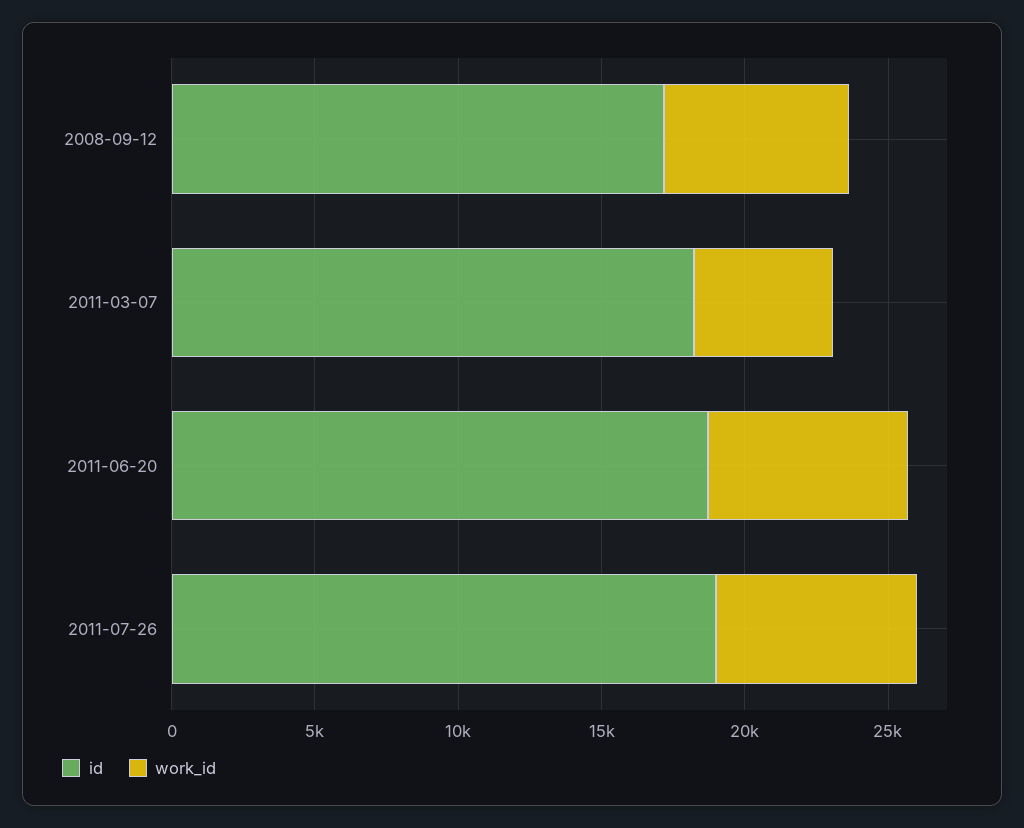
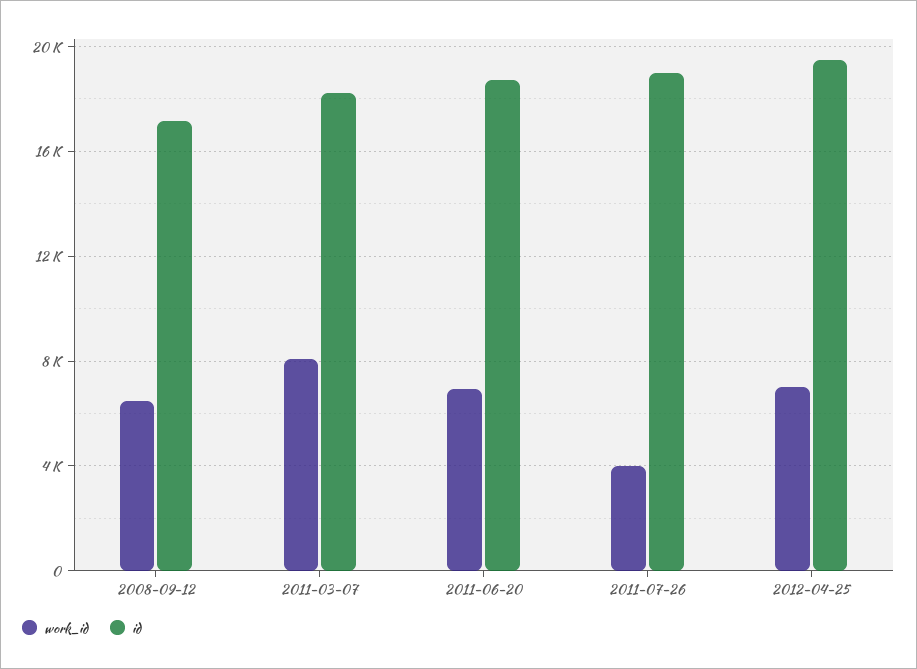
work_id, 2011-03-07: 5000 -> 8000
work_id, 2011-07-26: 7000 -> 4000
work_id, 2012-04-25: none -> 7000
id, 2012-04-25: none -> 19500

